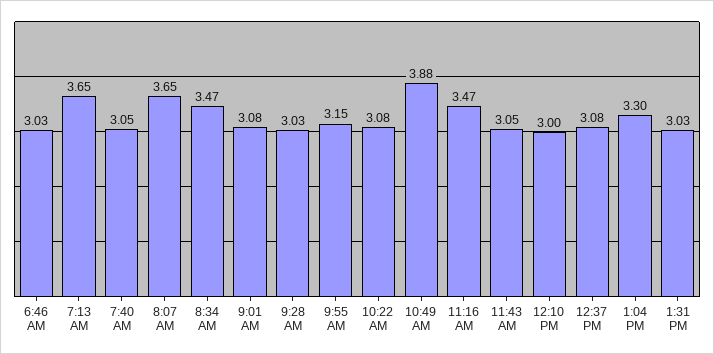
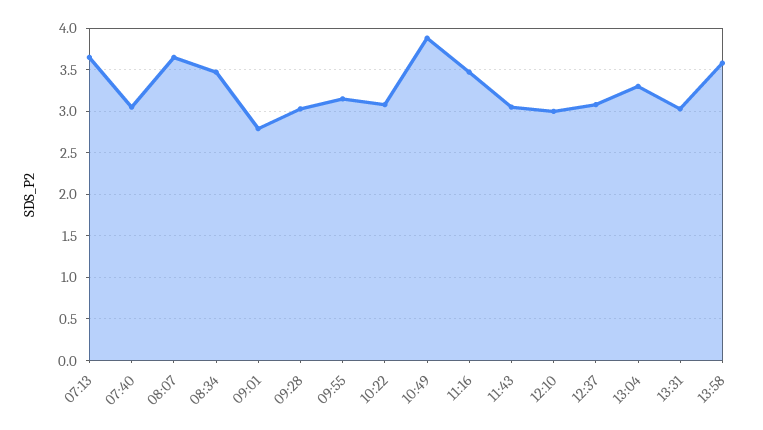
6:46 AM: 3.03 -> none
9:01 AM: 3.08 -> 2.8
13:58: none -> 3.6

